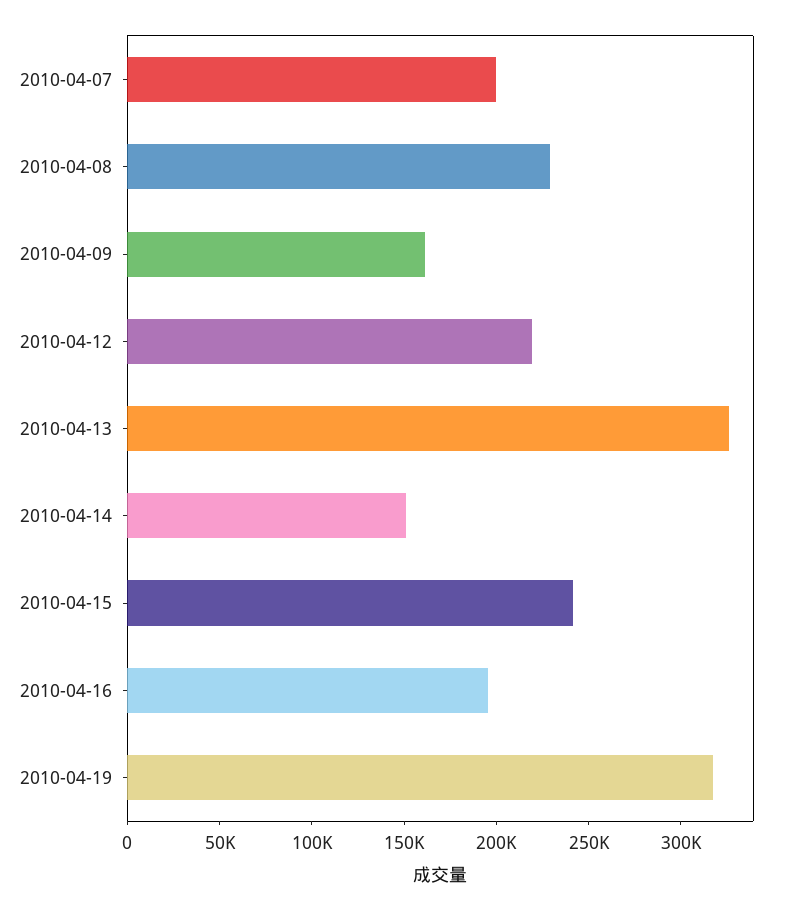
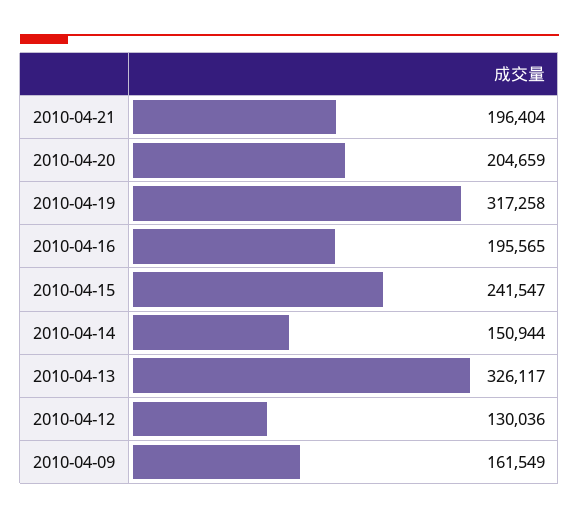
2010-04-07: 200000 -> none
2010-04-08: 230000 -> none
2010-04-12: 220000 -> 130036
2010-04-21: none -> 196404
2010-04-20: none -> 204659

